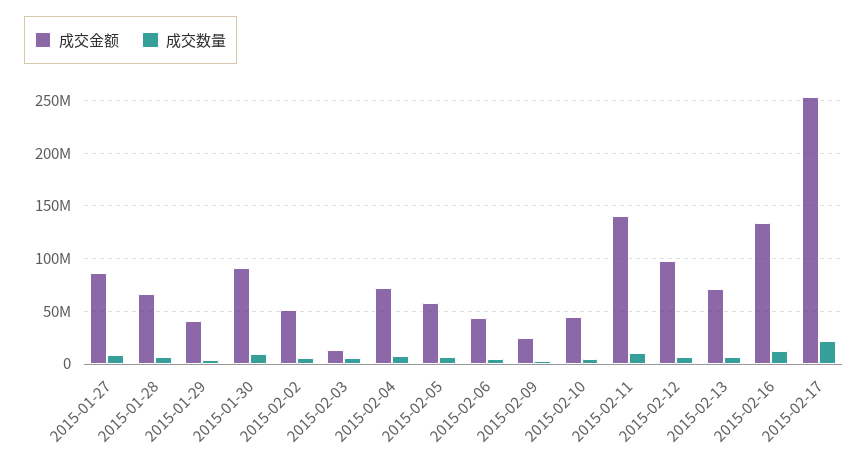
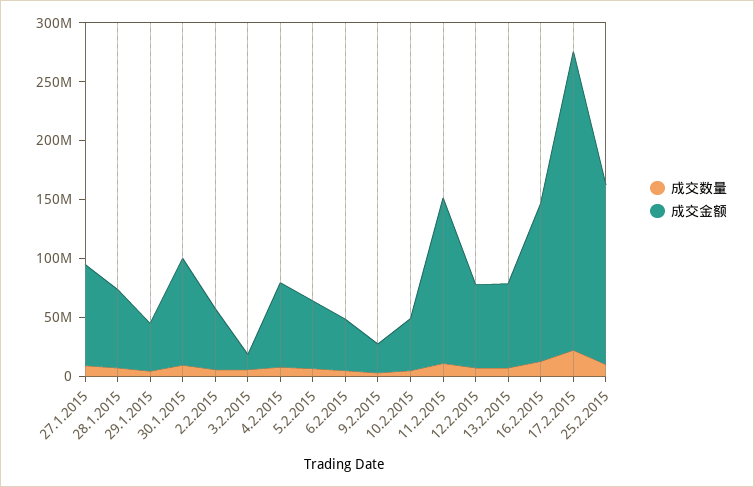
成交金额, 2015-02-12: 100000000 -> 70000000
成交数量, 25.2.2015: none -> 10000000
成交金额, 25.2.2015: none -> 150000000

